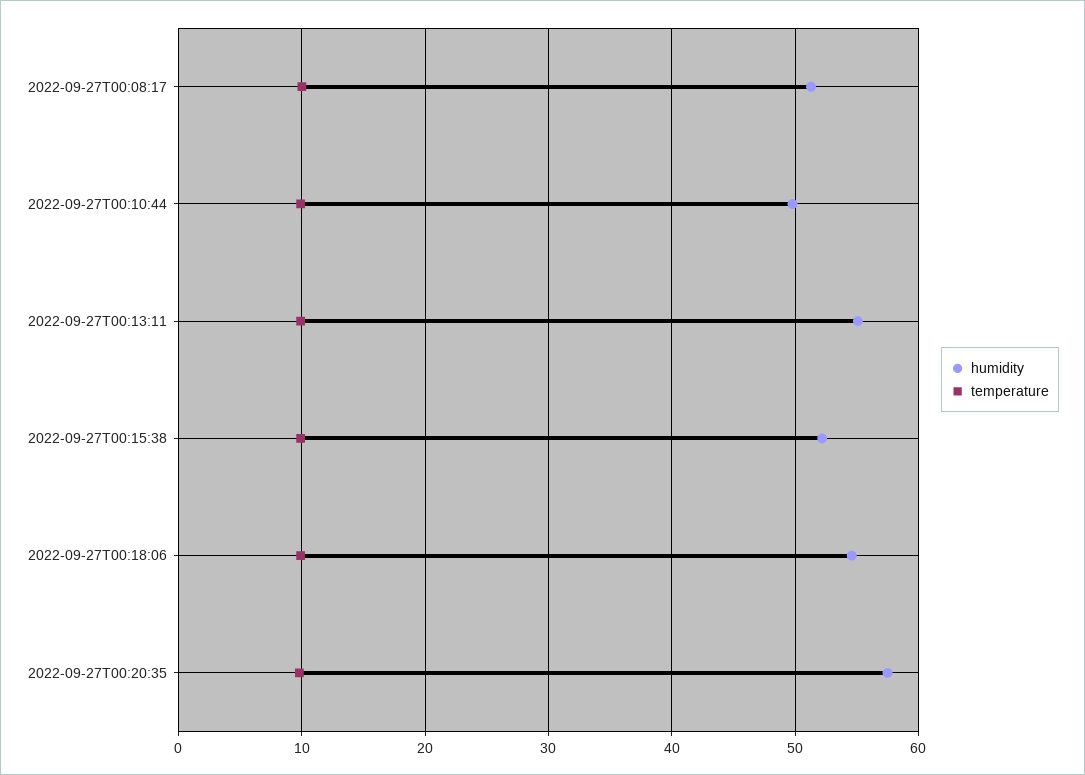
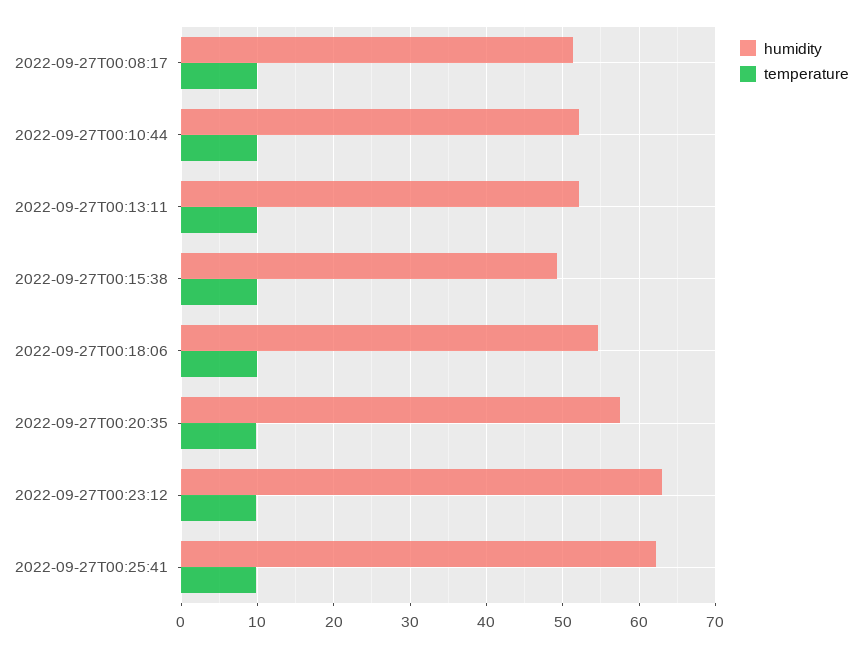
humidity, 2022-09-27T00:10:44: 50 -> 52
humidity, 2022-09-27T00:13:11: 55 -> 52
humidity, 2022-09-27T00:15:38: 52 -> 49
humidity, 2022-09-27T00:23:12: none -> 63
temperature, 2022-09-27T00:23:12: none -> 10
humidity, 2022-09-27T00:25:41: none -> 62
temperature, 2022-09-27T00:25:41: none -> 10

